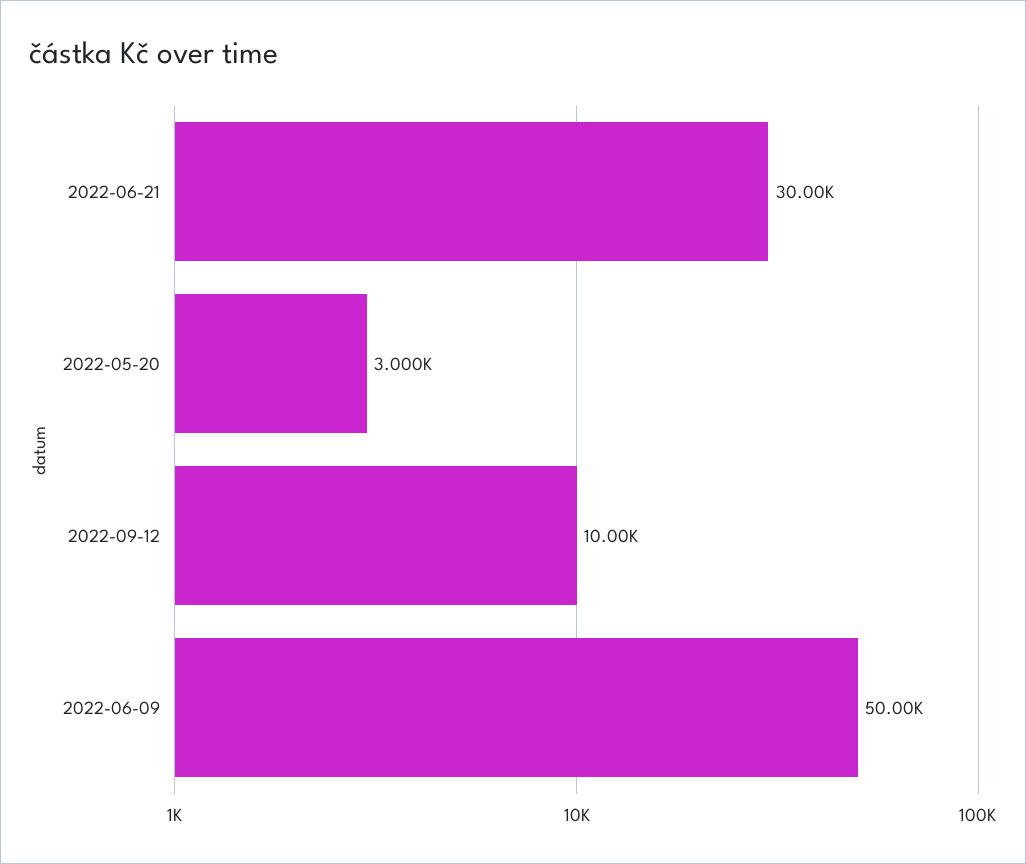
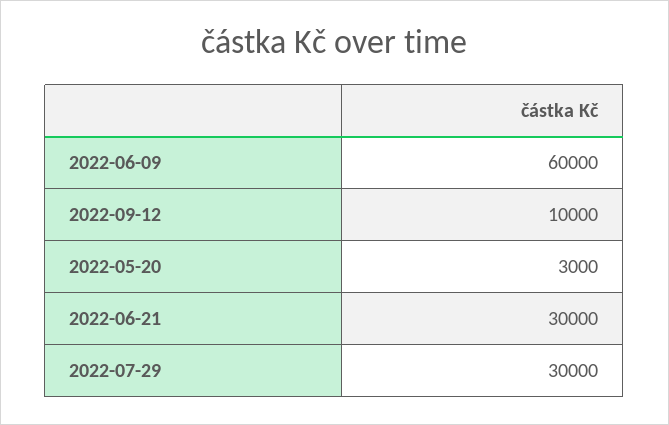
2022-06-09: 50000 -> 60000
2022-07-29: none -> 30000

